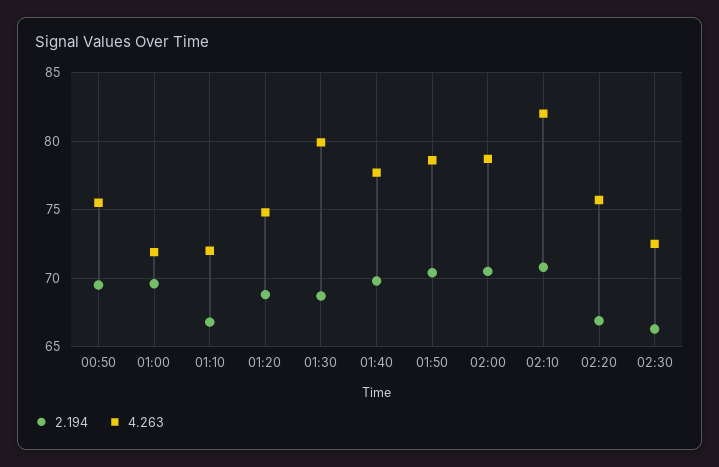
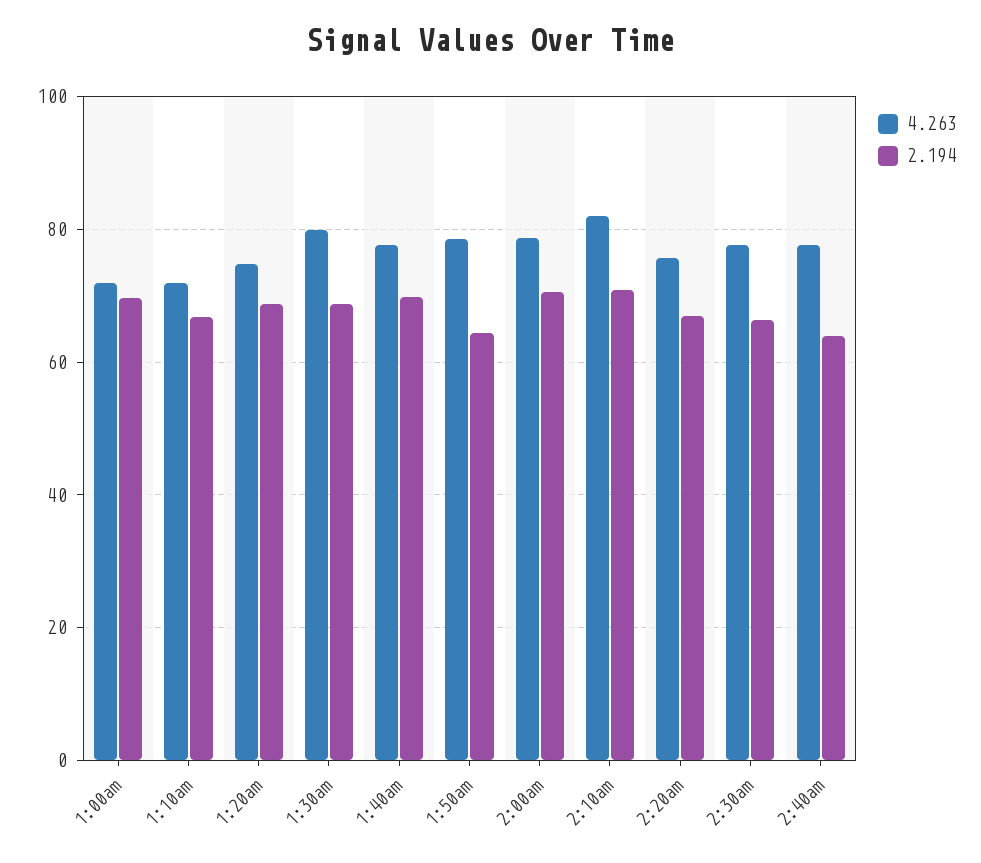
2.194, 00:50: 69.5 -> none
4.263, 00:50: 75.5 -> none
2.194, 01:50: 70.5 -> 64
4.263, 02:30: 72.5 -> 78
4.263, 2:40am: none -> 78
2.194, 2:40am: none -> 64

